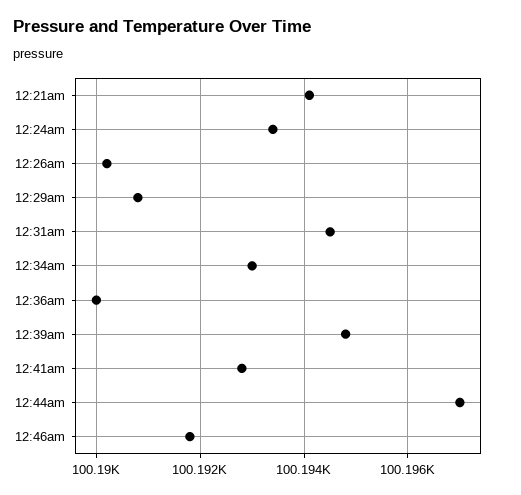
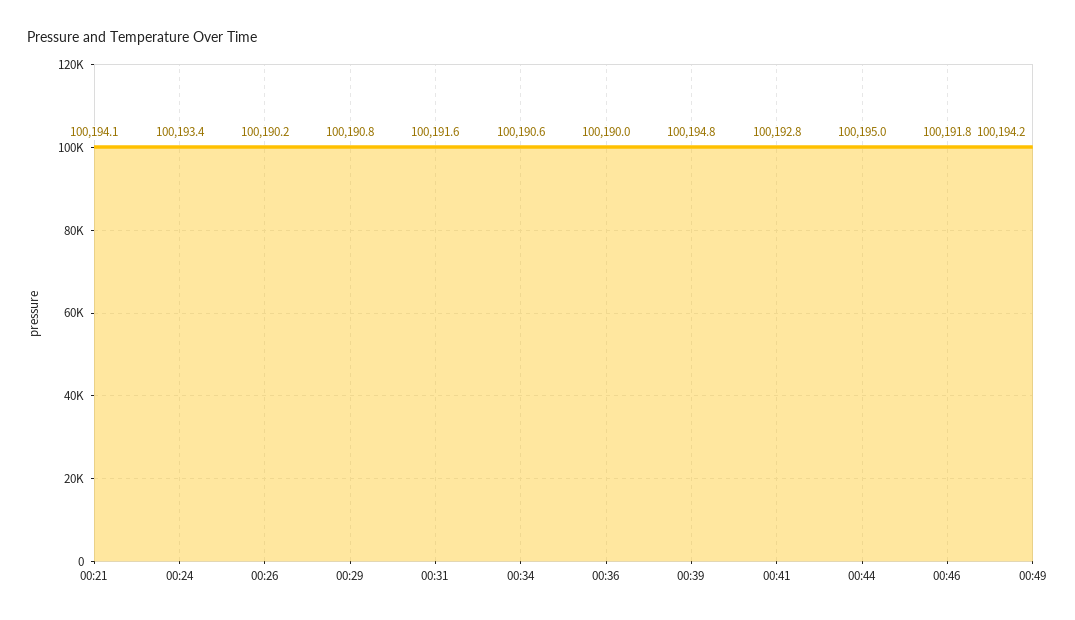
12:31am: 100194.5 -> 100191.6
12:34am: 100193 -> 100190.6
12:44am: 100197 -> 100195
00:49: none -> 100194.2

